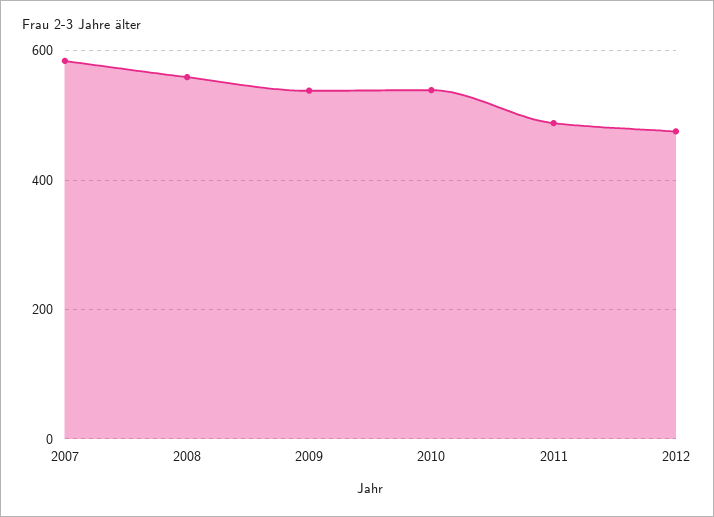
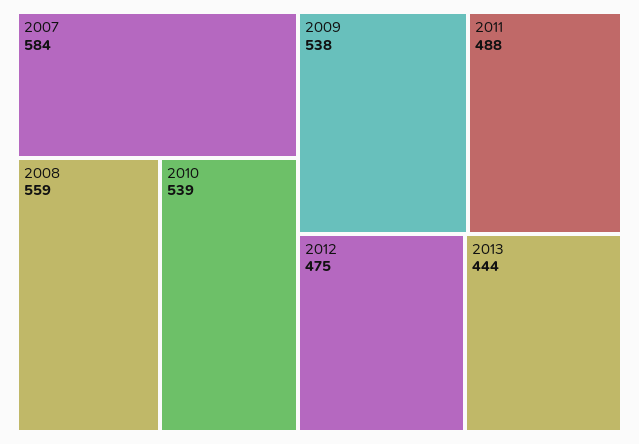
2013: none -> 444

